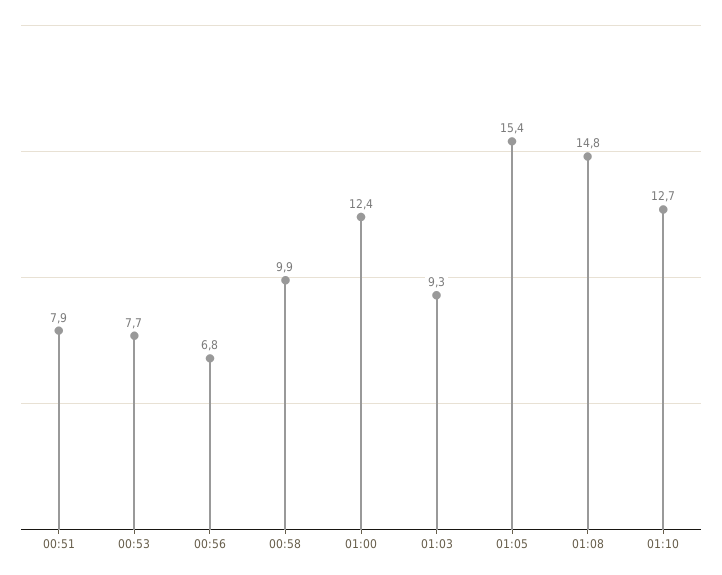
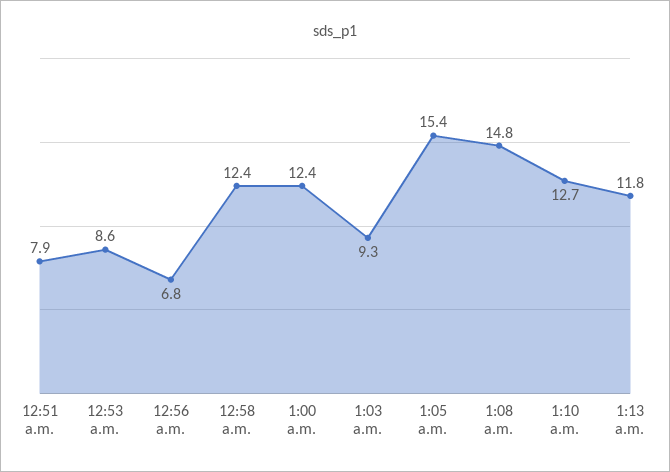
00:53: 7.7 -> 8.6
00:58: 9.9 -> 12.4
1:13 a.m.: none -> 11.8

